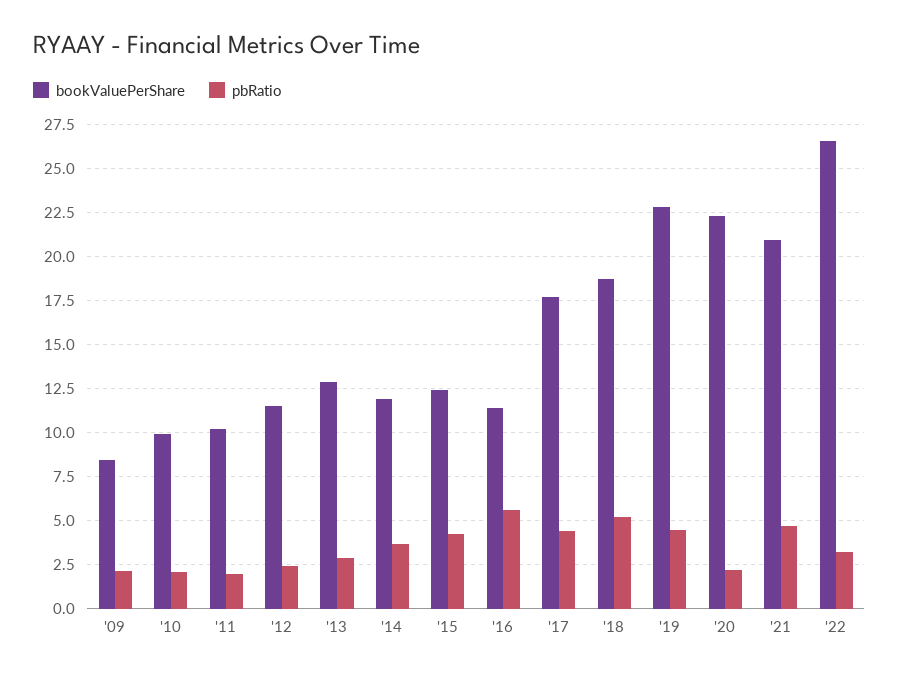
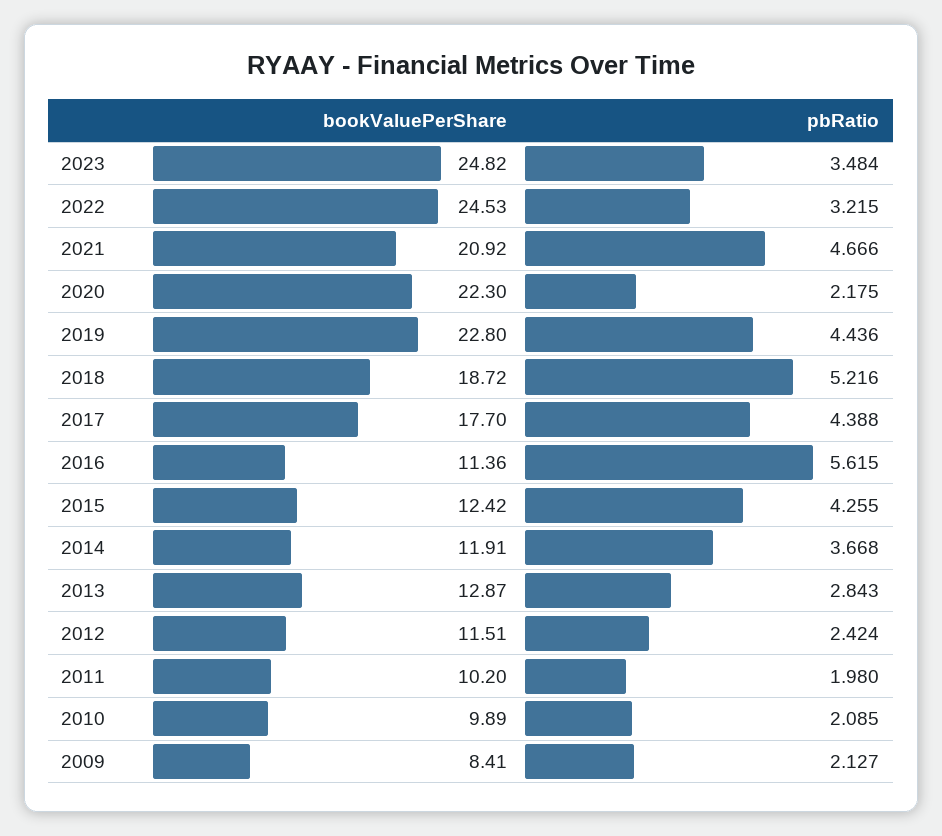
bookValuePerShare, '22: 26.5 -> 24.53
bookValuePerShare, 2023: none -> 24.82
pbRatio, 2023: none -> 3.484

